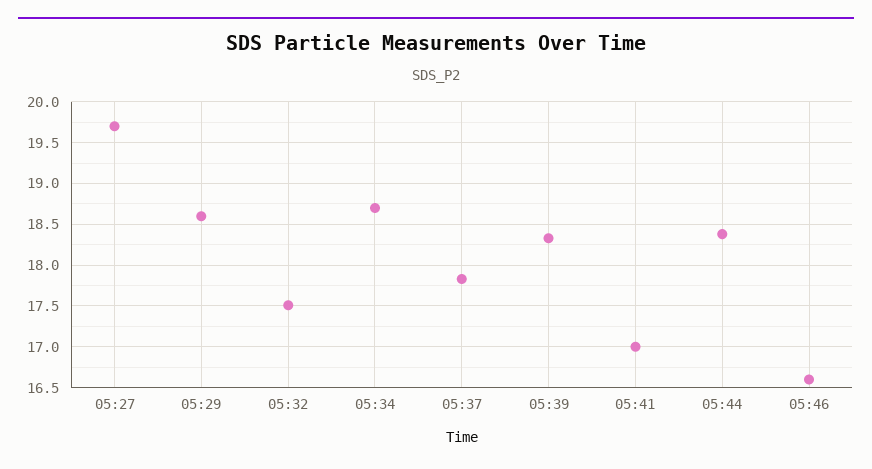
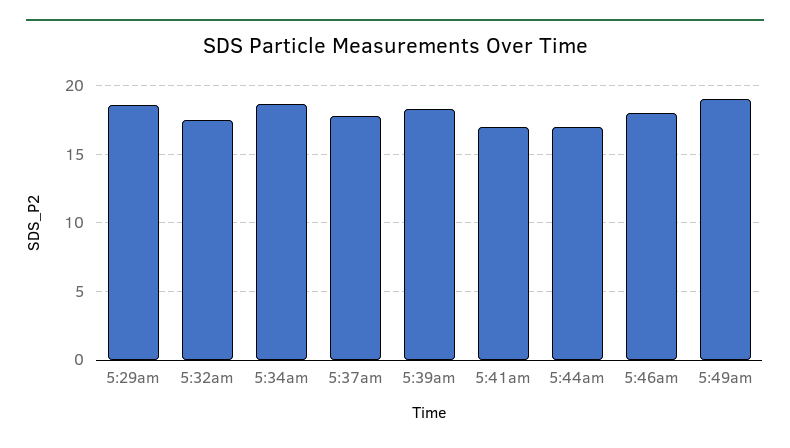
05:27: 19.7 -> none
05:44: 18.4 -> 17
05:46: 16.6 -> 18
5:49am: none -> 19

